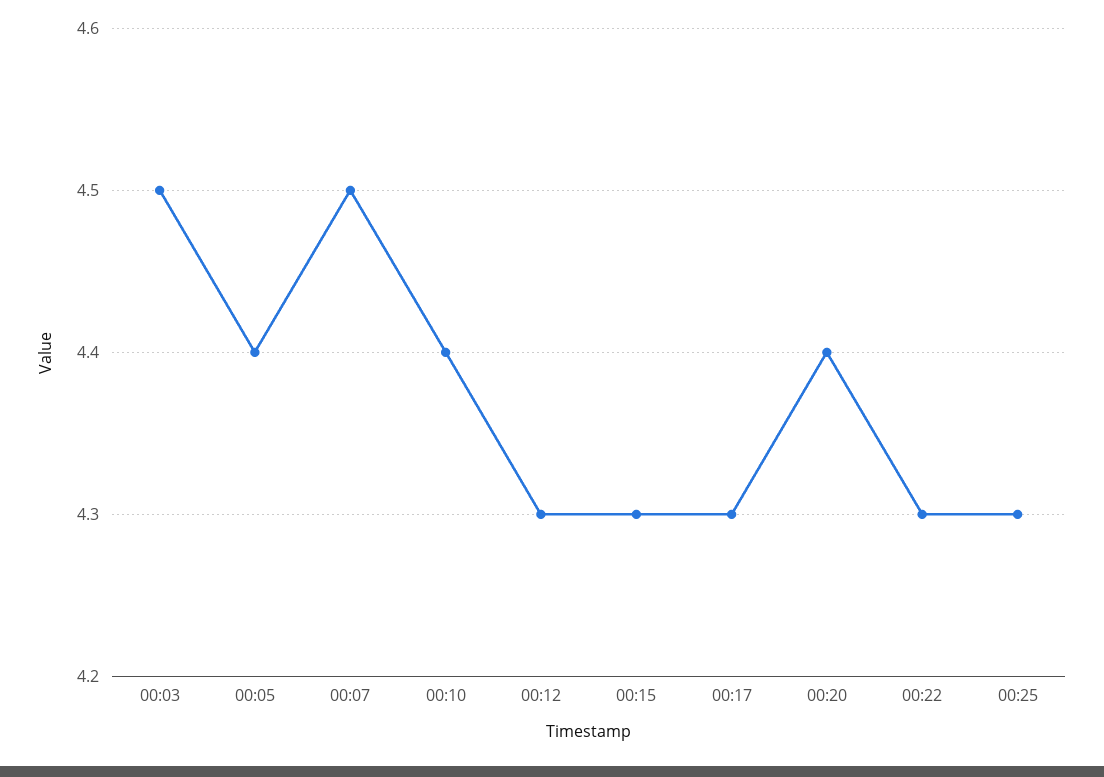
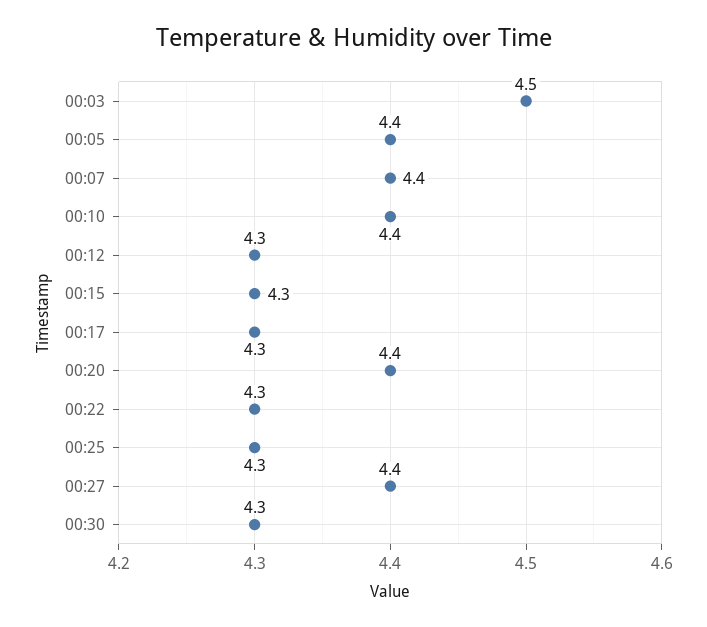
00:07: 4.5 -> 4.4
00:27: none -> 4.4
00:30: none -> 4.3

